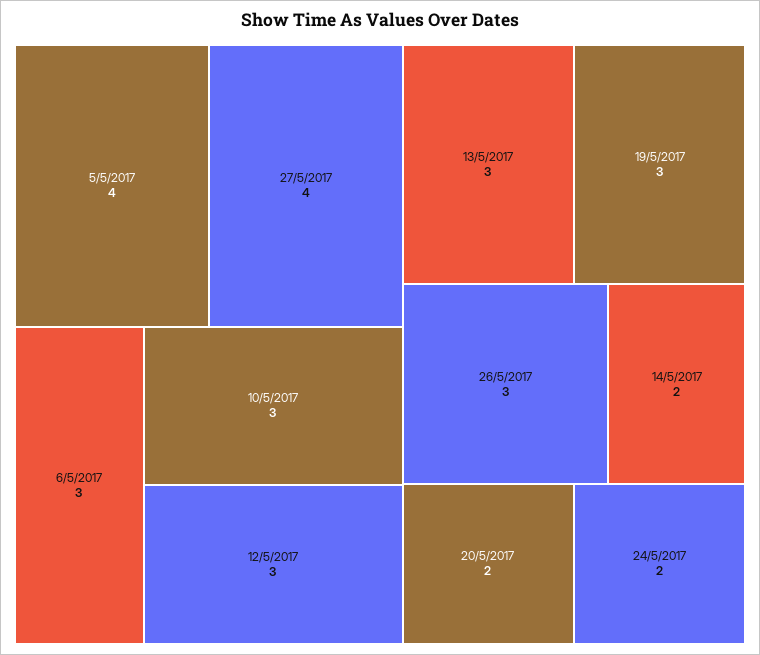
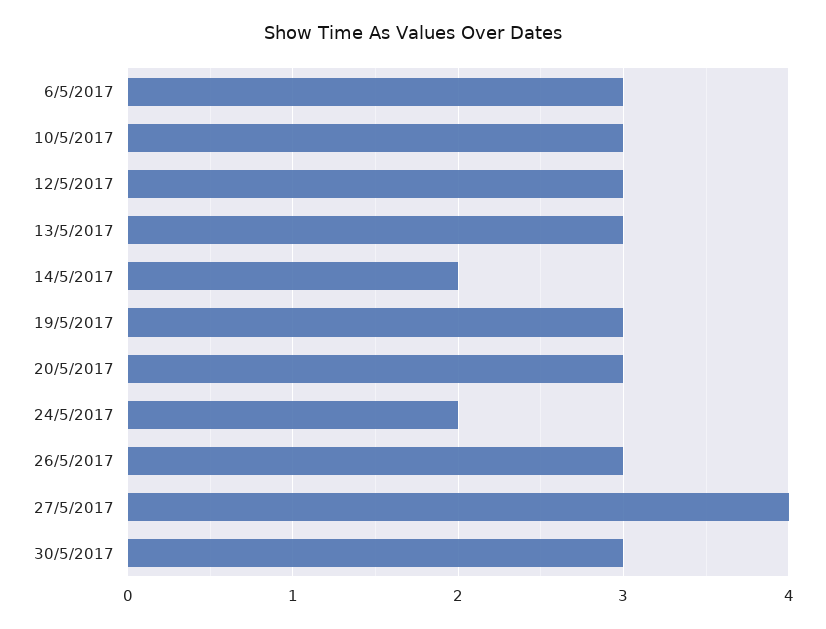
5/5/2017: 4 -> none
20/5/2017: 2 -> 3
30/5/2017: none -> 3

